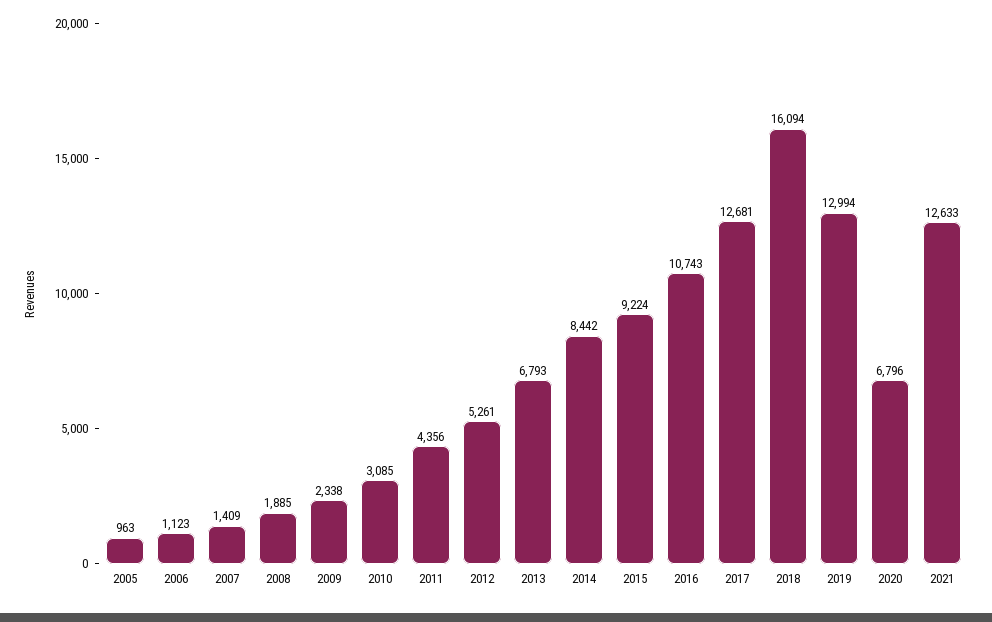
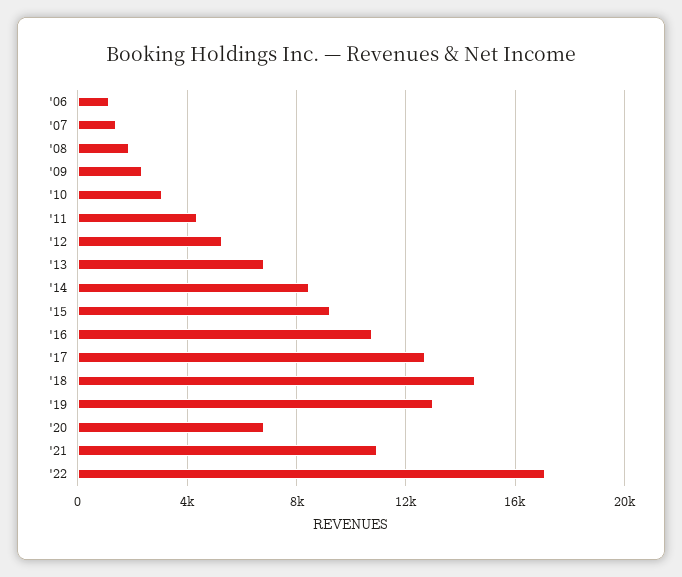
2005: 963 -> none
2018: 16094 -> 14500
2021: 12633 -> 11000
'22: none -> 17000

